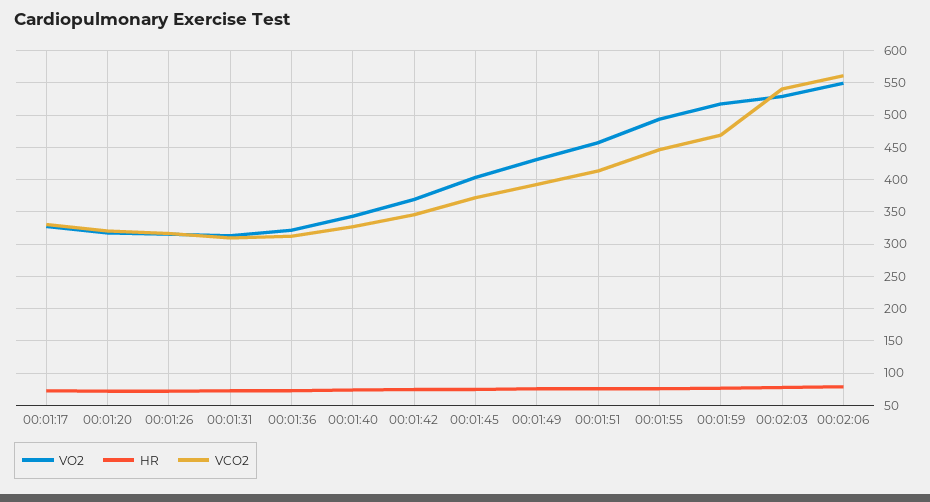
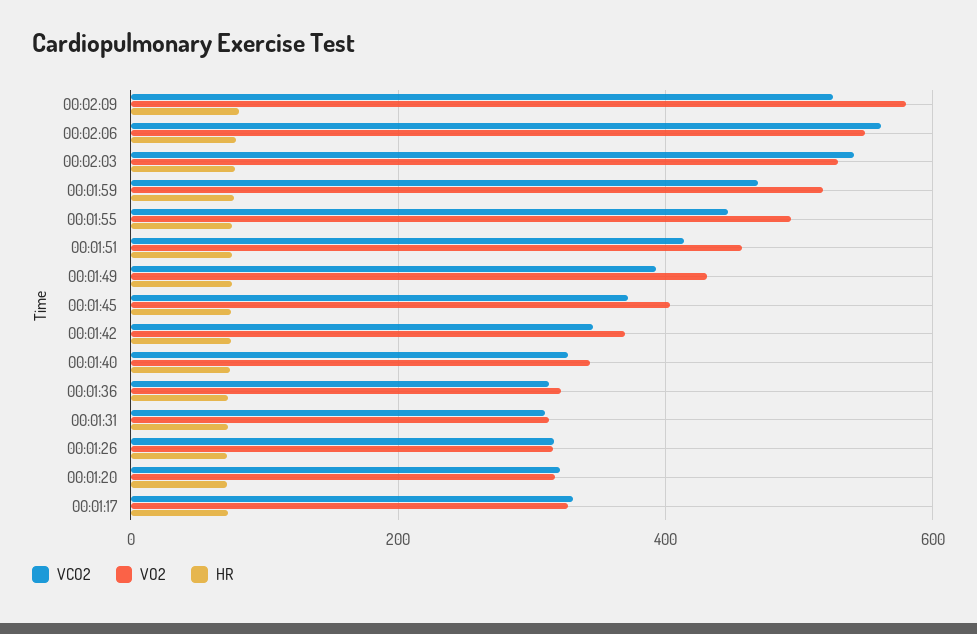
VCO2, 00:02:09: none -> 520
VO2, 00:02:09: none -> 580
HR, 00:02:09: none -> 80

